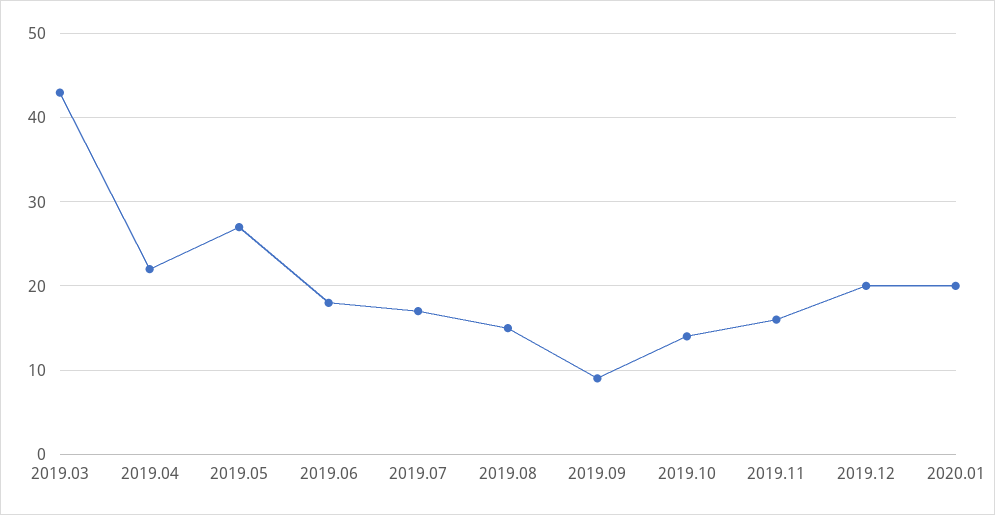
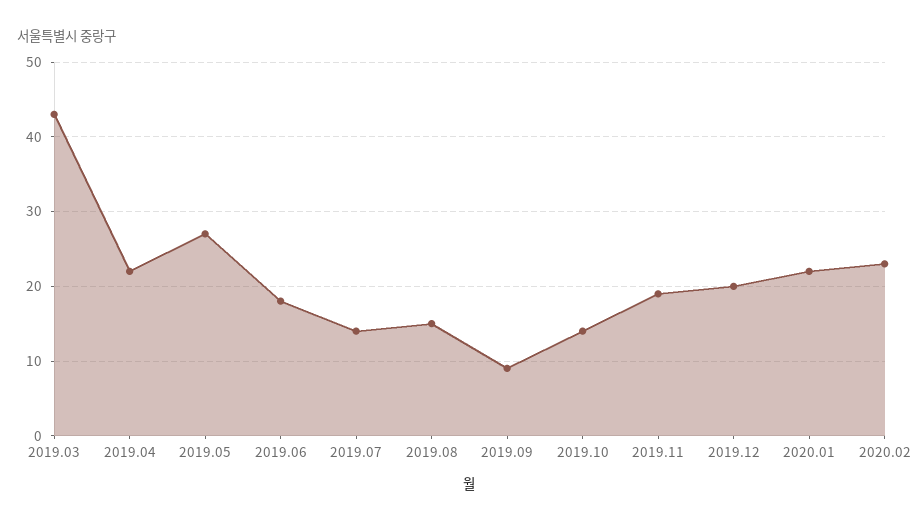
2019.07: 17 -> 14
2019.11: 16 -> 19
2020.01: 20 -> 22
2020.02: none -> 23

